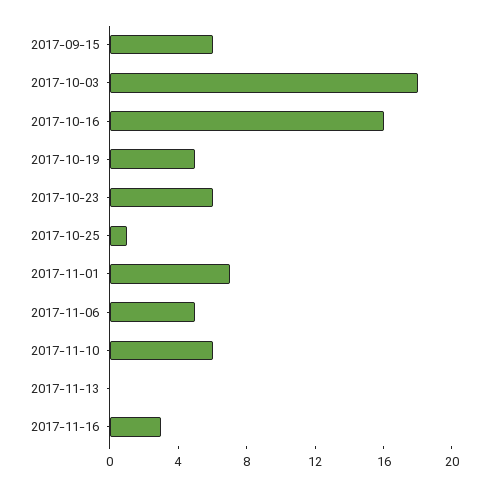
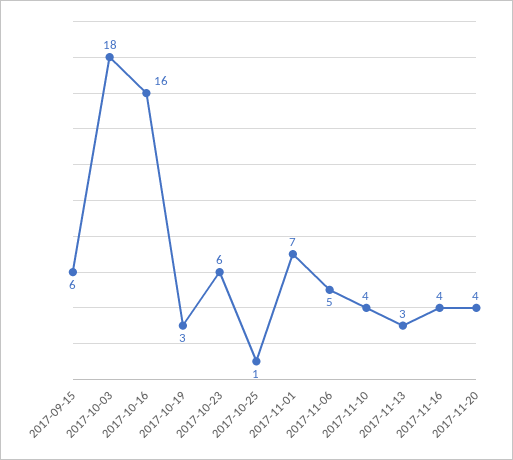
2017-10-19: 5 -> 3
2017-11-10: 6 -> 4
2017-11-13: 0 -> 3
2017-11-16: 3 -> 4
2017-11-20: none -> 4

